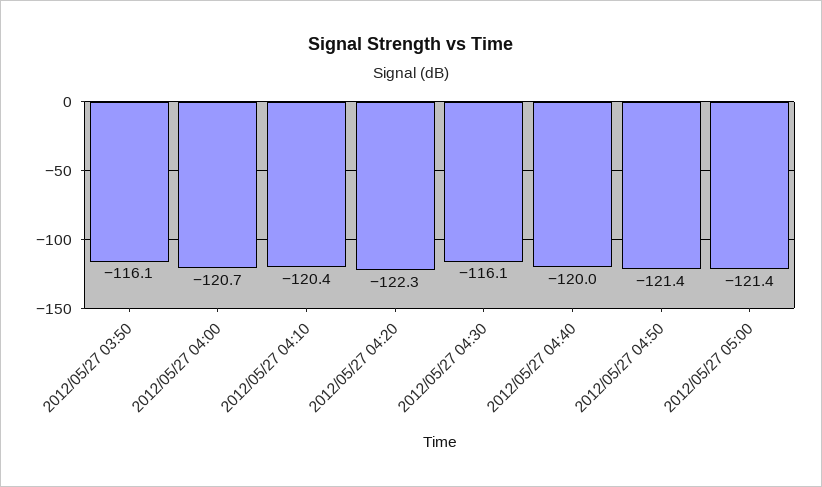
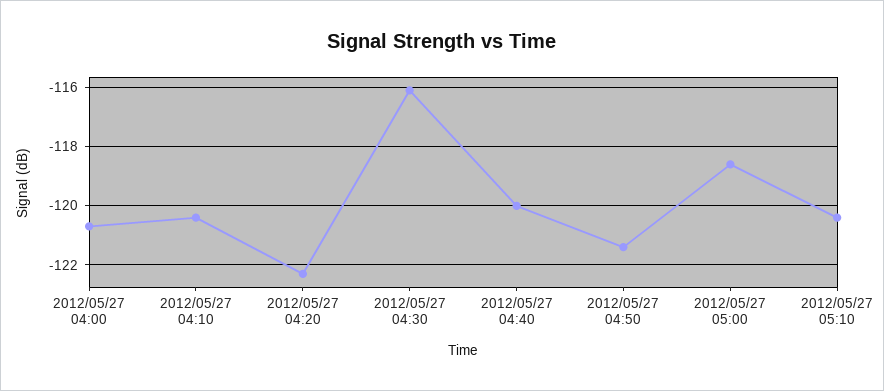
2012/05/27 03:50: -116.1 -> none
2012/05/27 05:00: -121.4 -> -118.5
2012/05/27 05:10: none -> -120.5

